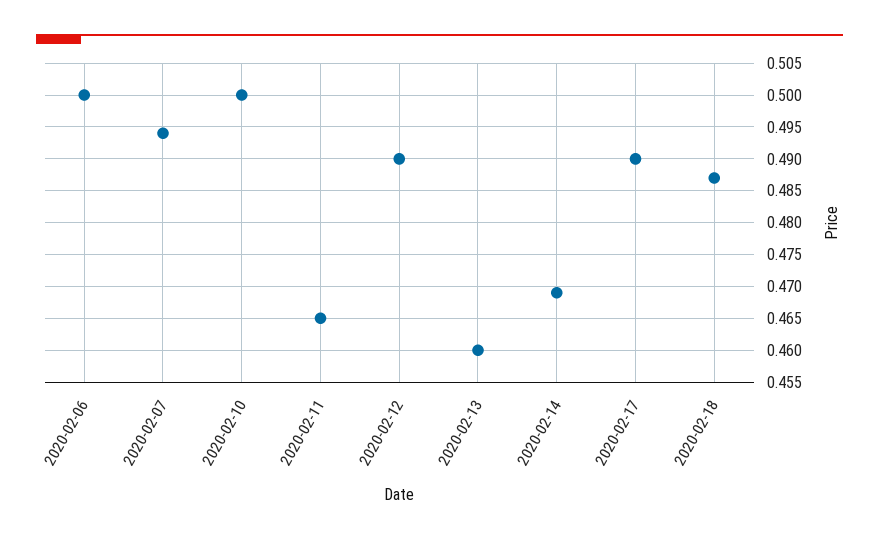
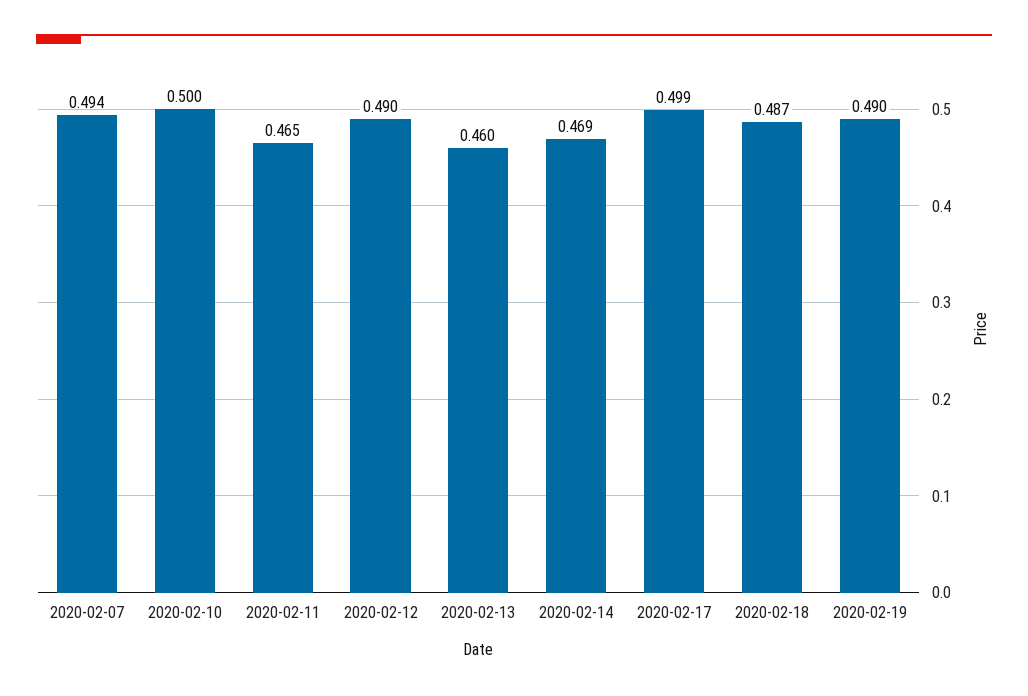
2020-02-06: 0.5 -> none
2020-02-17: 0.49 -> 0.499
2020-02-19: none -> 0.49

